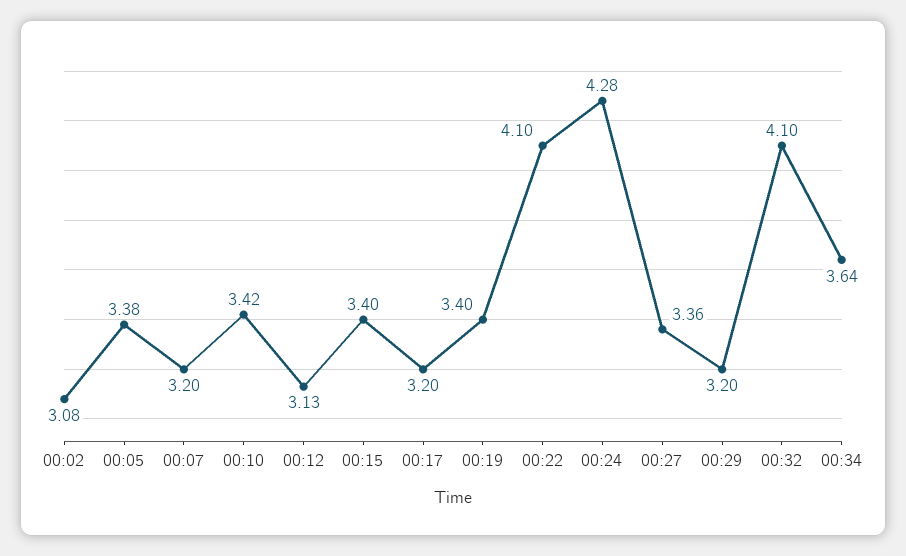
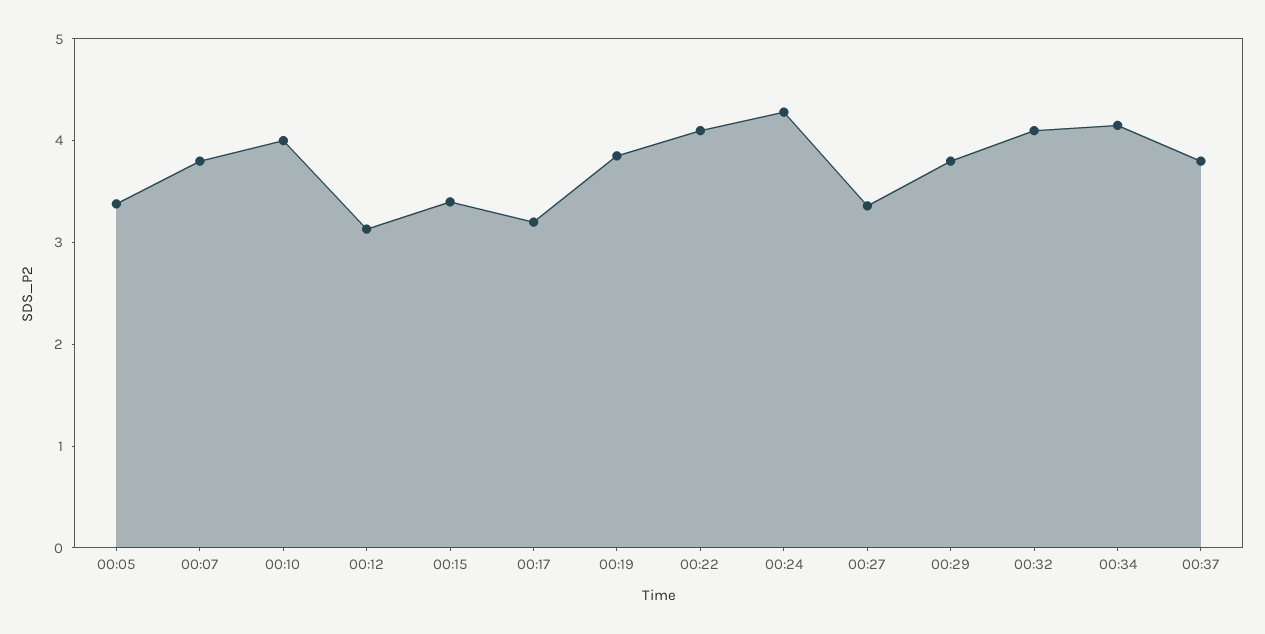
00:02: 3.08 -> none
00:07: 3.2 -> 3.8
00:10: 3.42 -> 4
00:19: 3.4 -> 3.8
00:29: 3.2 -> 3.8
00:34: 3.64 -> 4.2
00:37: none -> 3.8

